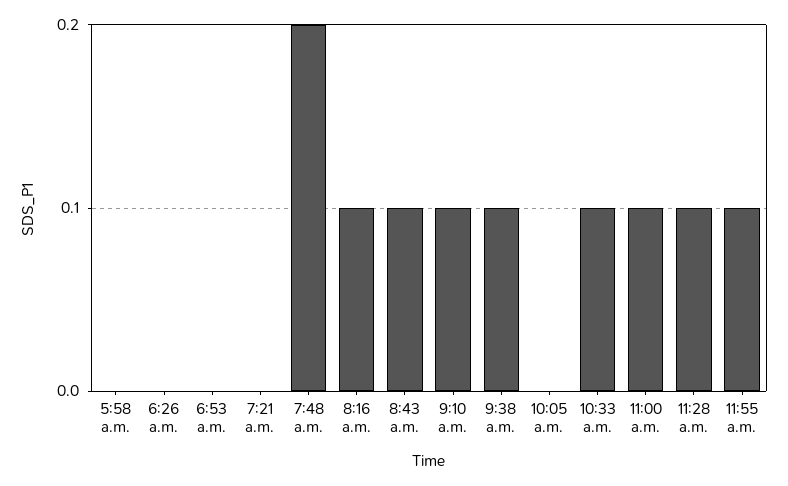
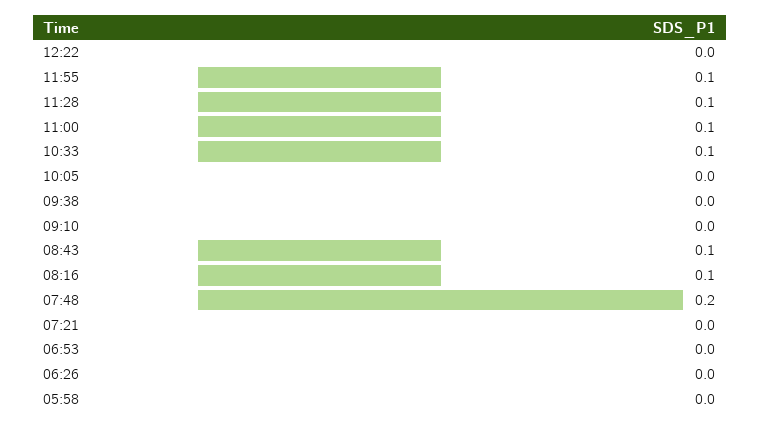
9:10 a.m.: 0.1 -> 0
9:38 a.m.: 0.1 -> 0
12:22: none -> 0

